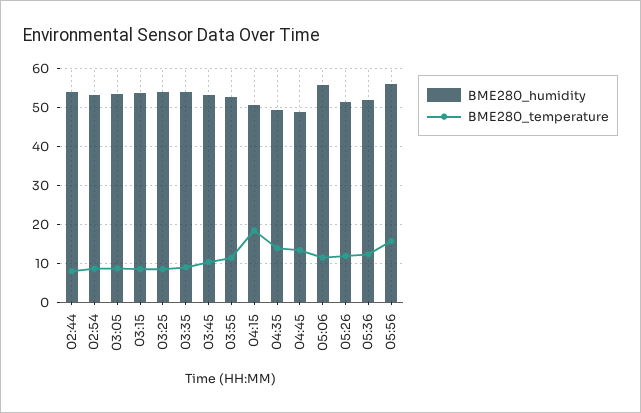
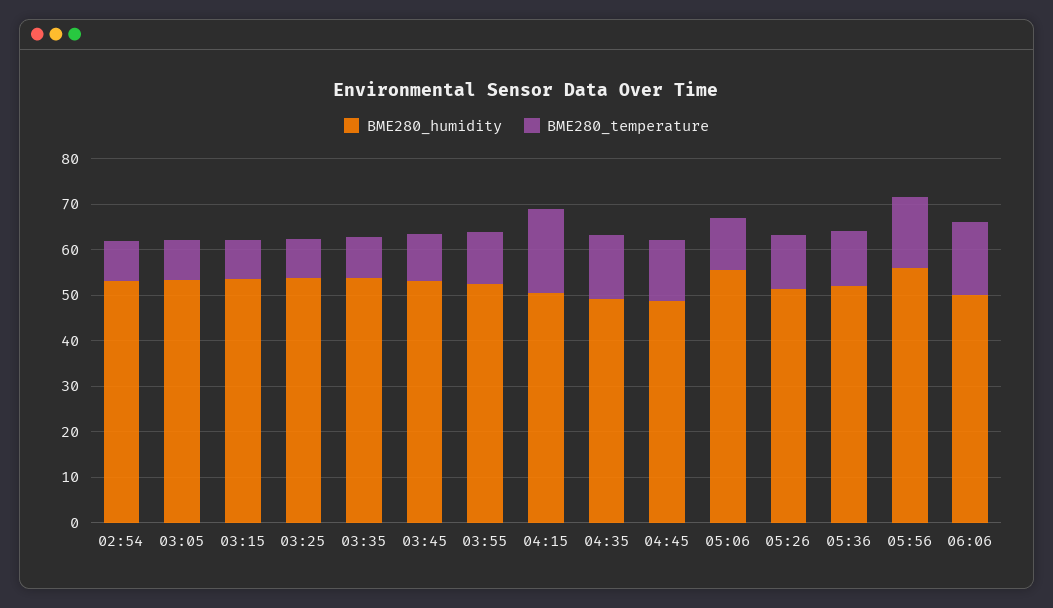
BME280_humidity, 02:44: 54 -> none
BME280_temperature, 02:44: 8 -> none
BME280_humidity, 06:06: none -> 50
BME280_temperature, 06:06: none -> 16

